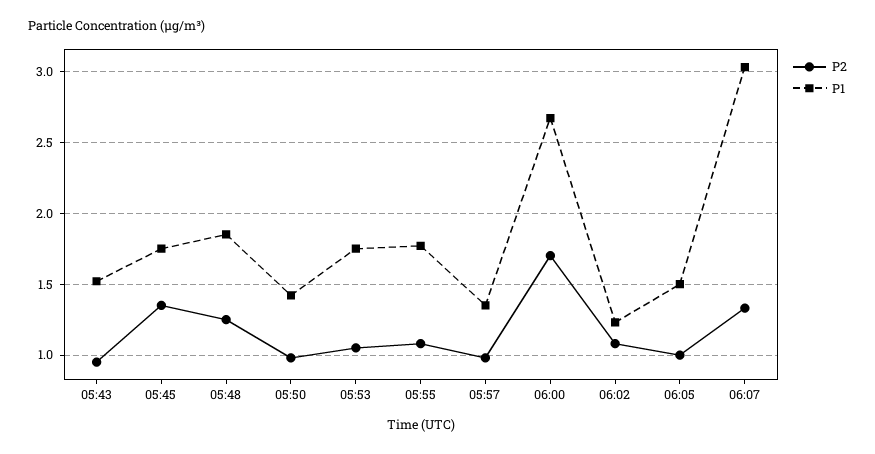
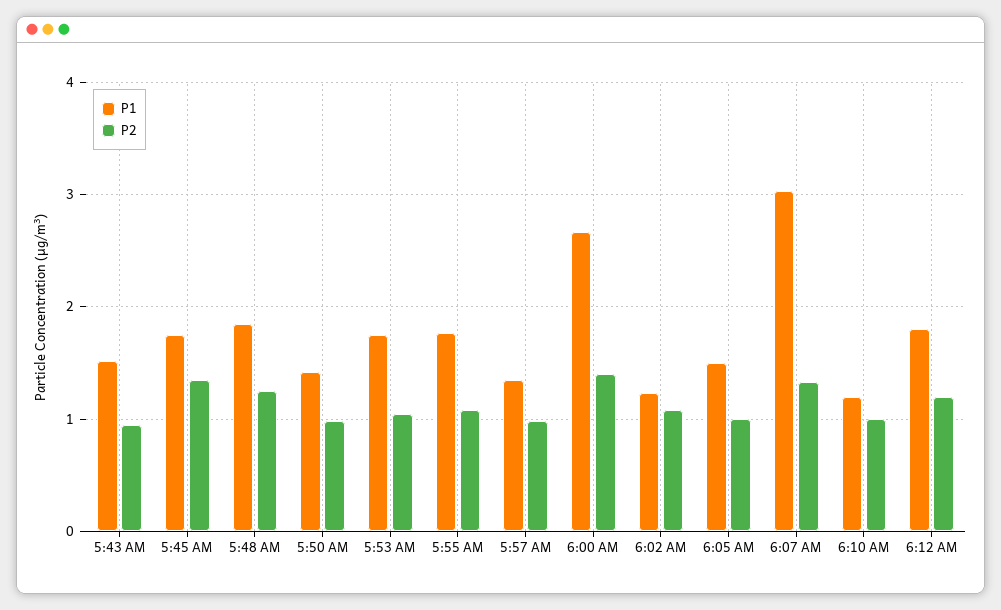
P2, 06:00: 1.7 -> 1.4
P1, 6:10 AM: none -> 1.2
P2, 6:10 AM: none -> 1
P1, 6:12 AM: none -> 1.8
P2, 6:12 AM: none -> 1.2

